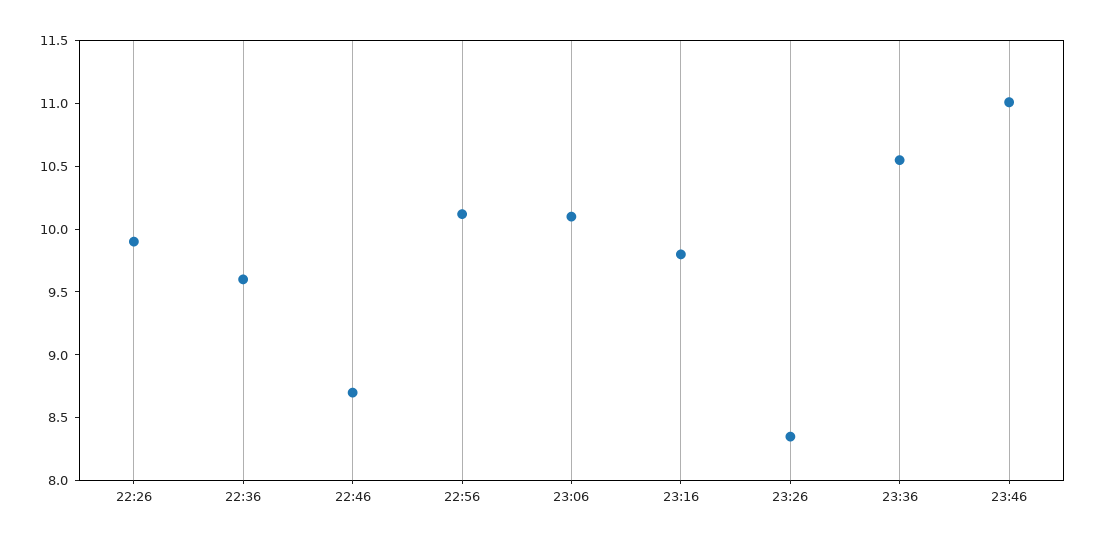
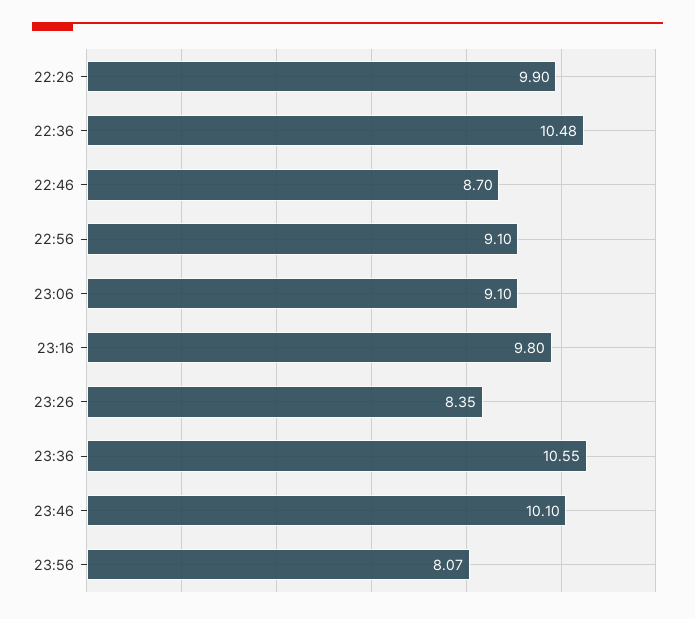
22:36: 9.6 -> 10.48
22:56: 10.1 -> 9.1
23:06: 10.1 -> 9.1
23:46: 11 -> 10.1
23:56: none -> 8.07

